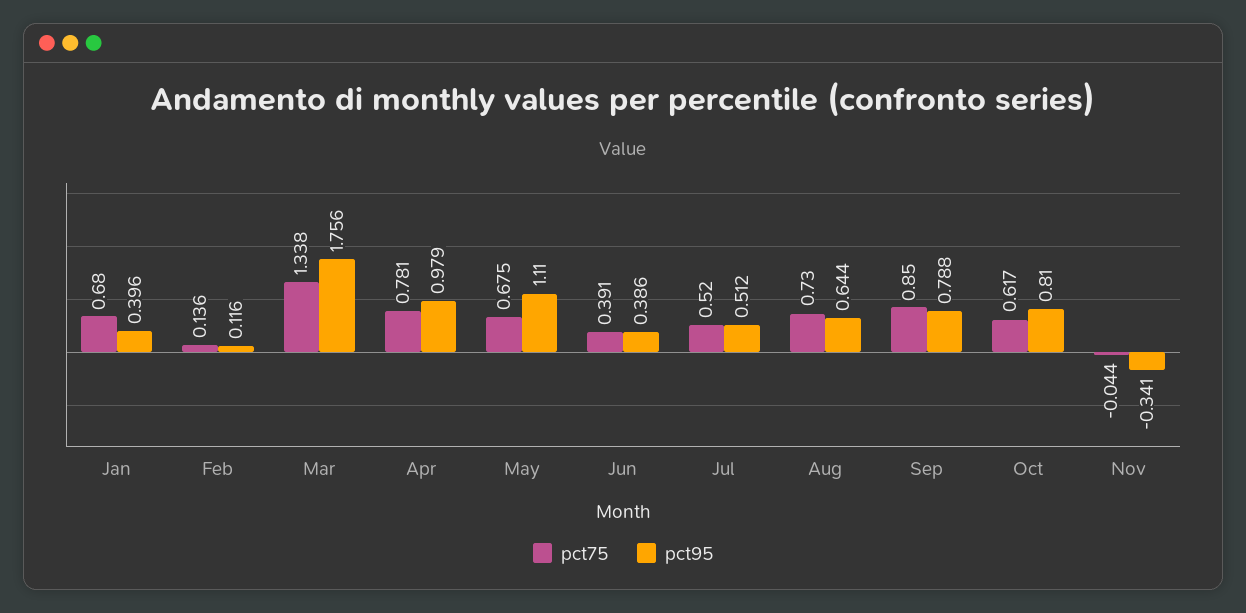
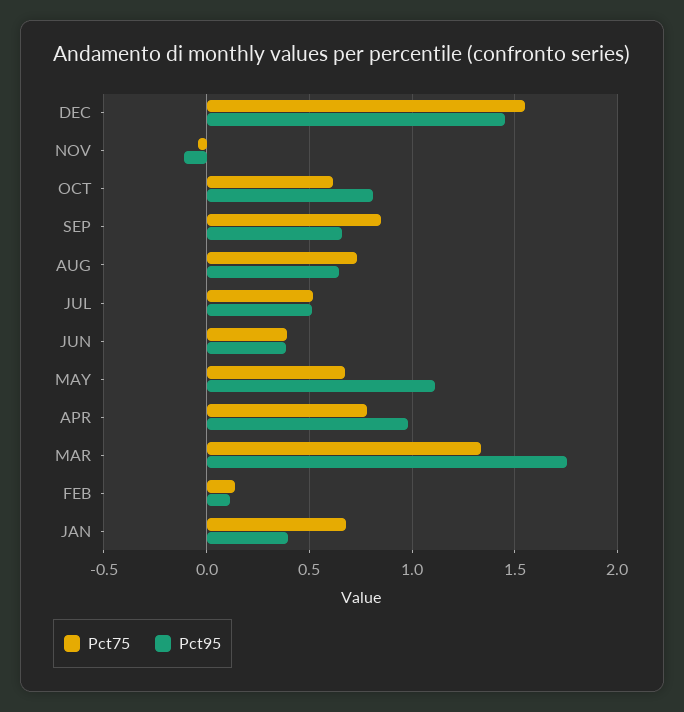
pct95, Sep: 0.788 -> 0.65
pct95, Nov: -0.341 -> -0.1
pct75, DEC: none -> 1.55
pct95, DEC: none -> 1.45

